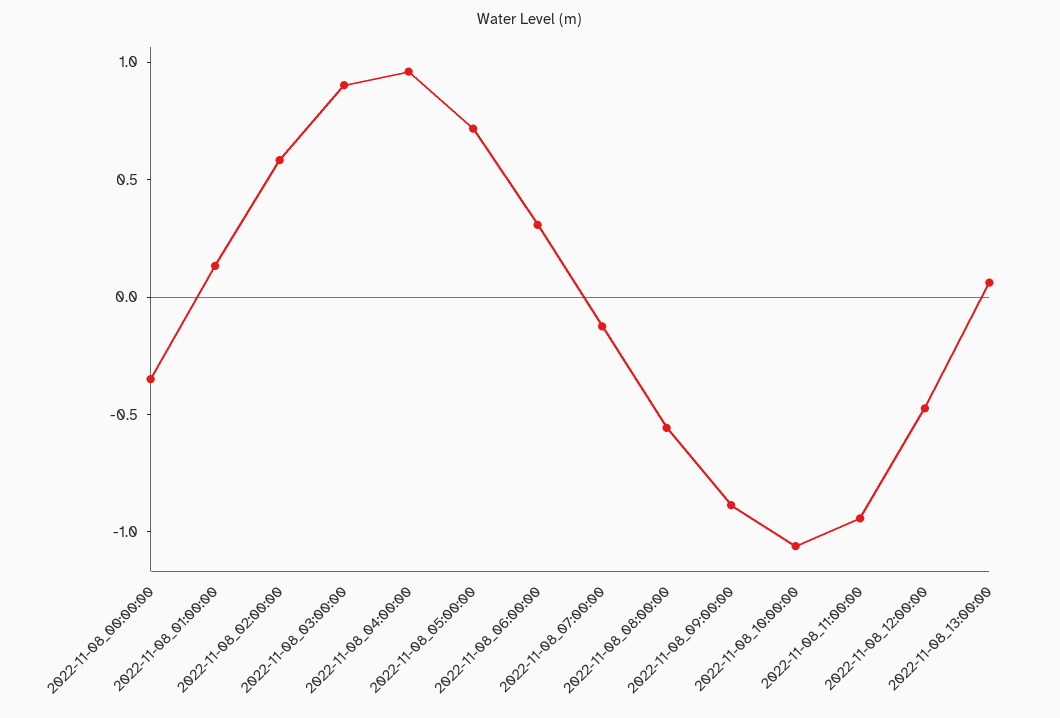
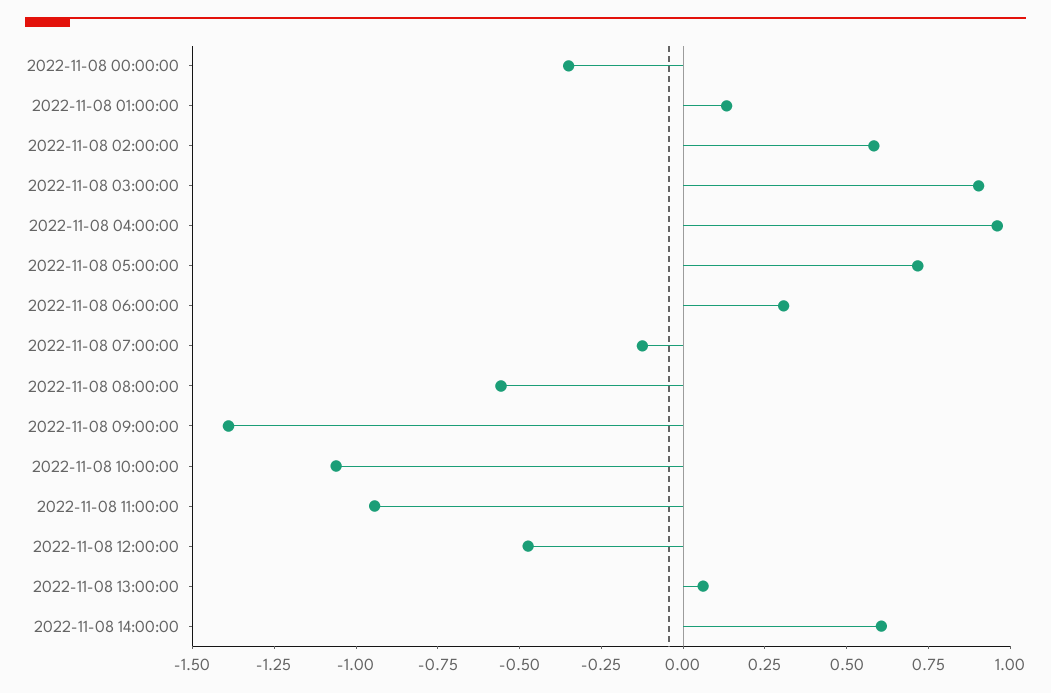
2022-11-08_09:00:00: -0.9 -> -1.4
2022-11-08 14:00:00: none -> 0.6

